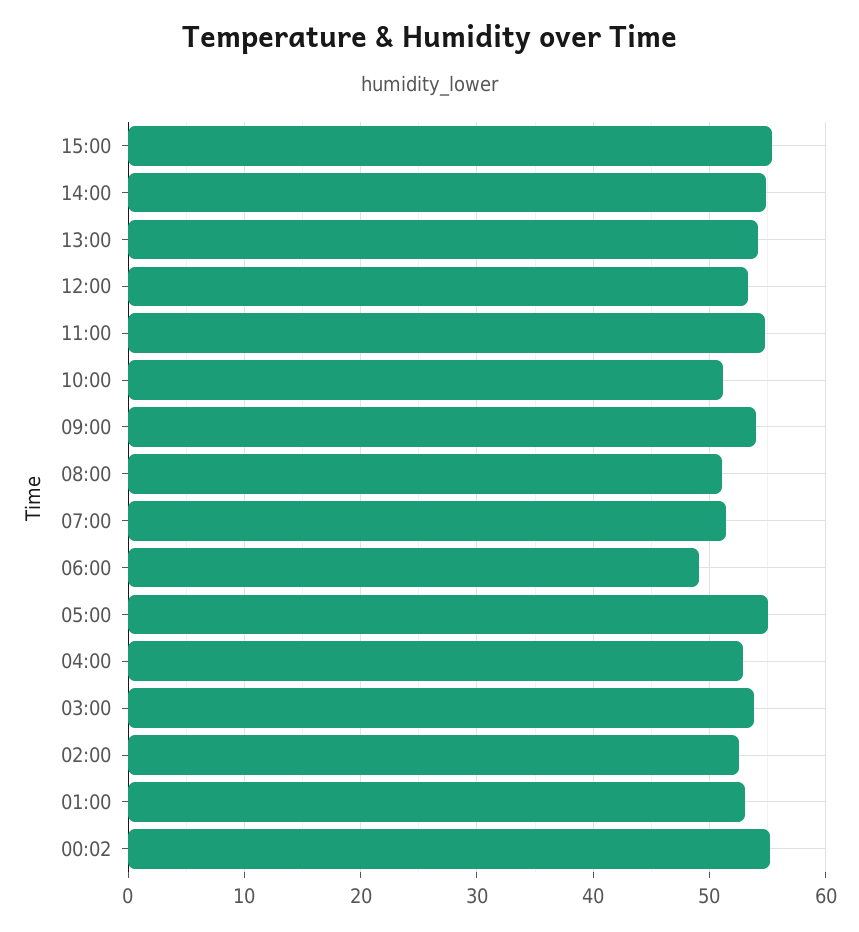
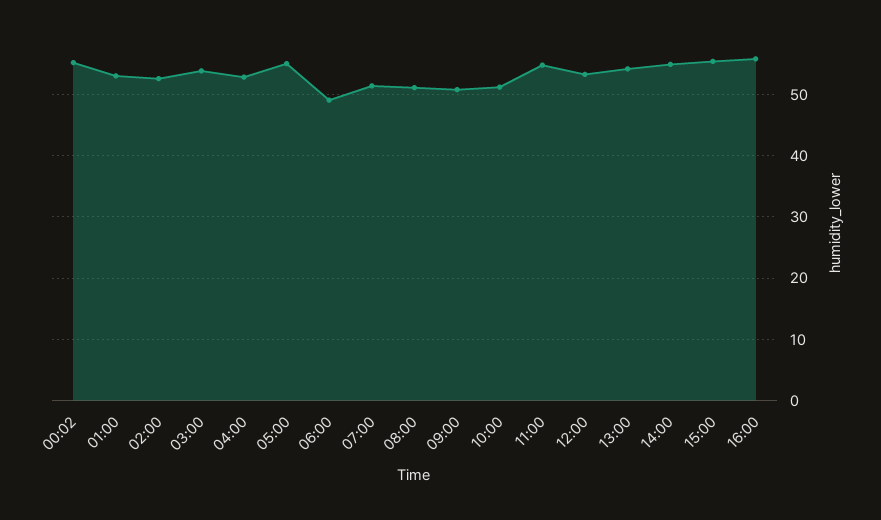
09:00: 54 -> 51
16:00: none -> 56

